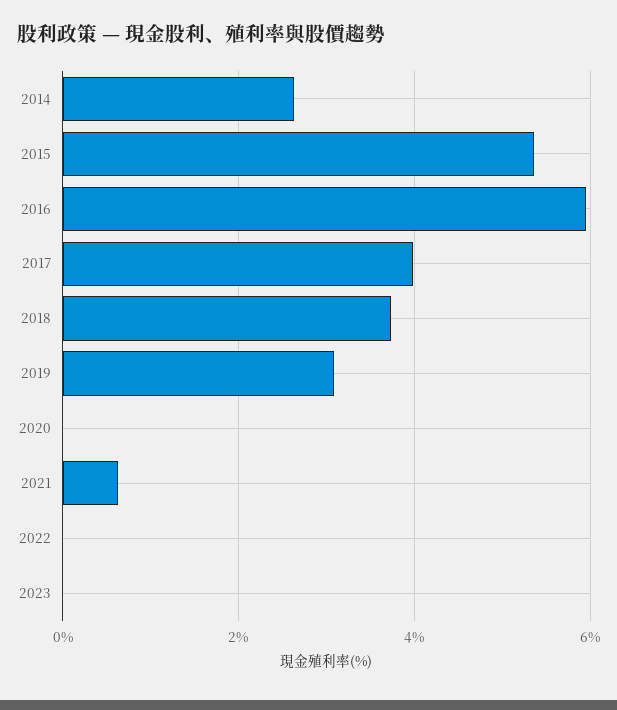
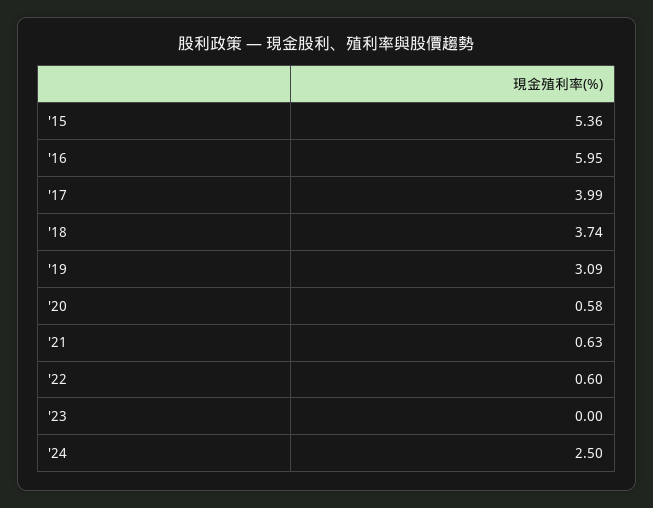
2014: 2.6 -> none
2020: 0 -> 0.58
2022: 0 -> 0.6
'24: none -> 2.5

